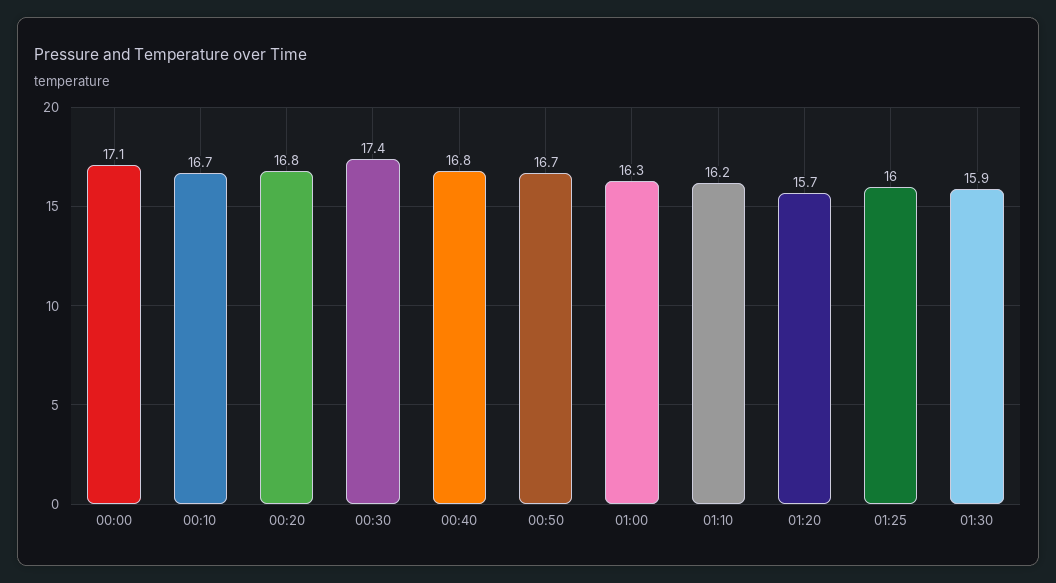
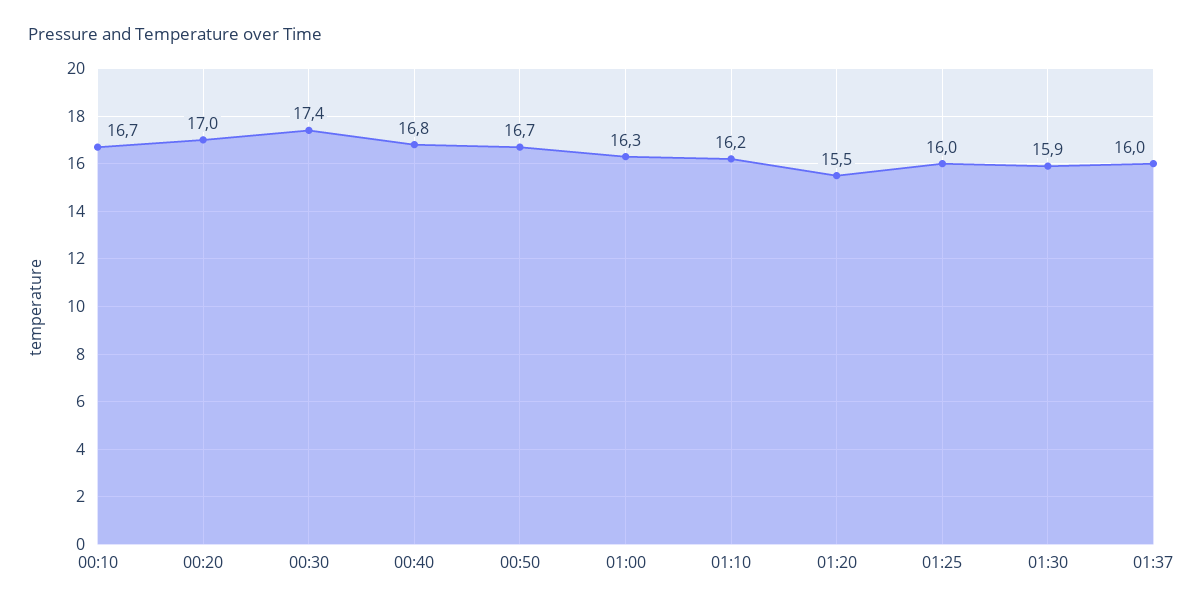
00:00: 17.1 -> none
00:20: 16.8 -> 17
01:20: 15.7 -> 15.5
01:37: none -> 16

